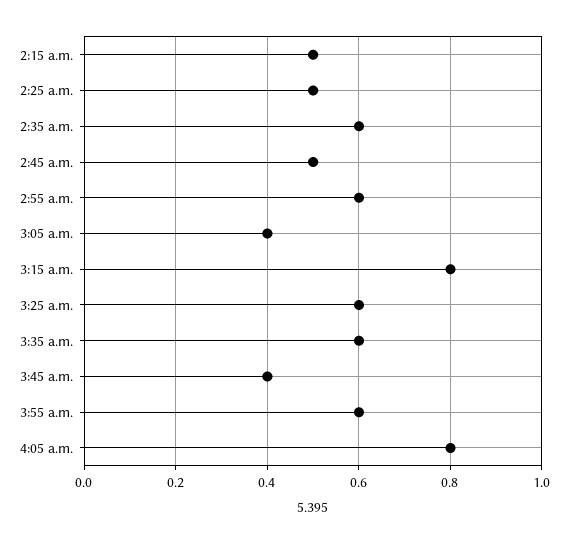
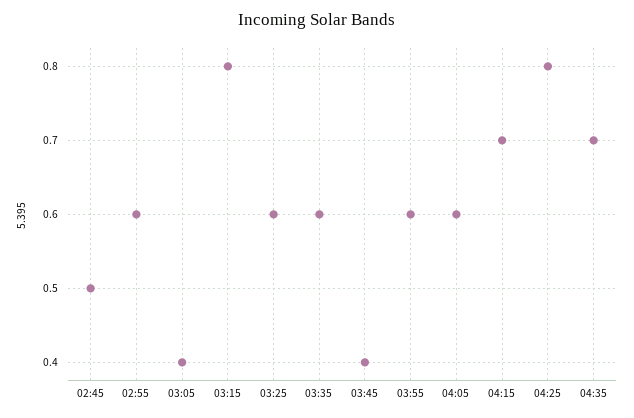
2:15 a.m.: 0.5 -> none
2:25 a.m.: 0.5 -> none
2:35 a.m.: 0.6 -> none
4:05 a.m.: 0.8 -> 0.6
04:15: none -> 0.7
04:25: none -> 0.8
04:35: none -> 0.7

